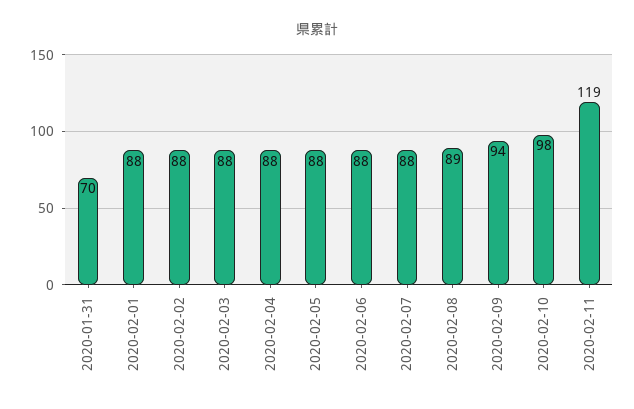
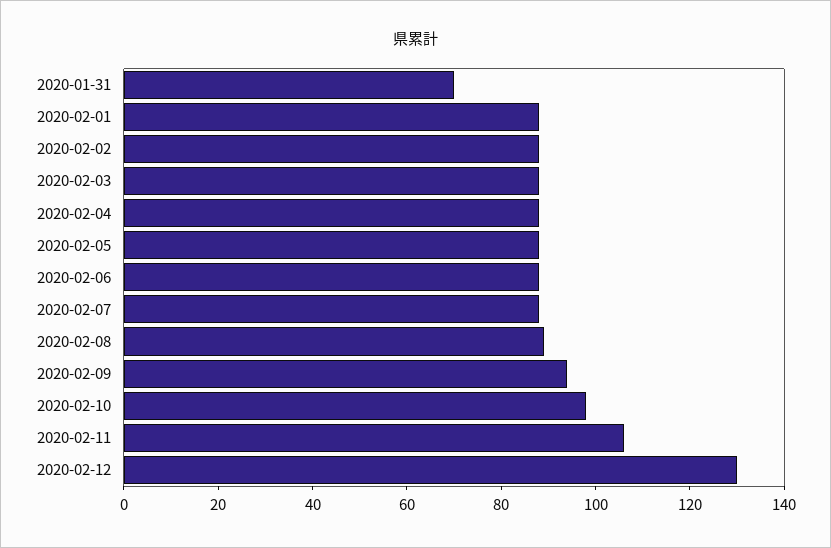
2020-02-11: 119 -> 105
2020-02-12: none -> 130

